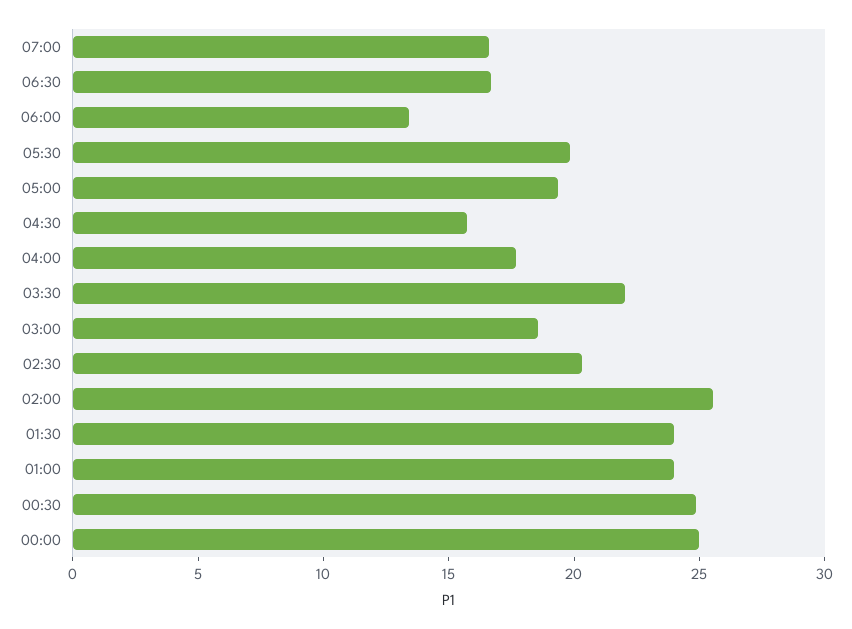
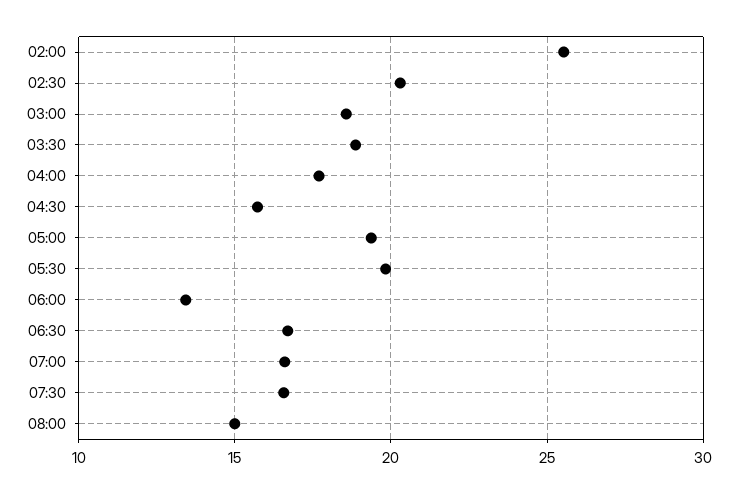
03:30: 22 -> 19
01:30: 24 -> none
01:00: 24 -> none
00:30: 25 -> none
00:00: 25 -> none
07:30: none -> 16.5
08:00: none -> 15

